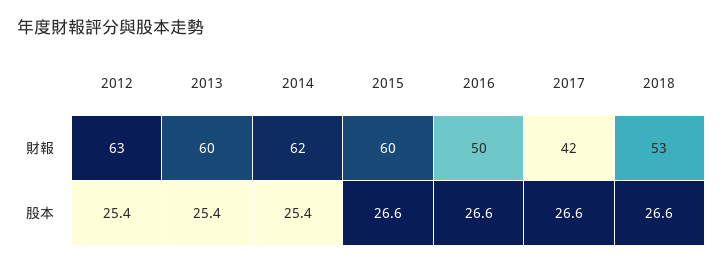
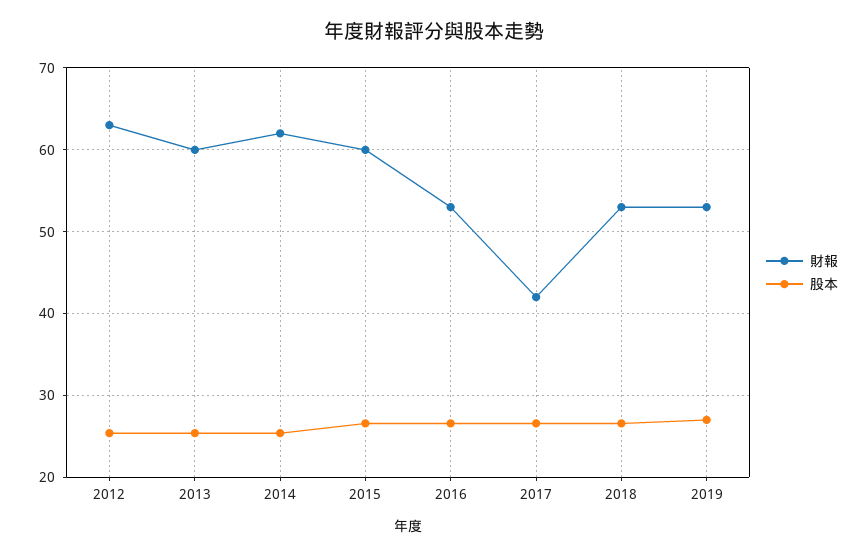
財報, 2016: 50 -> 53
財報, 2019: none -> 53
股本, 2019: none -> 27

